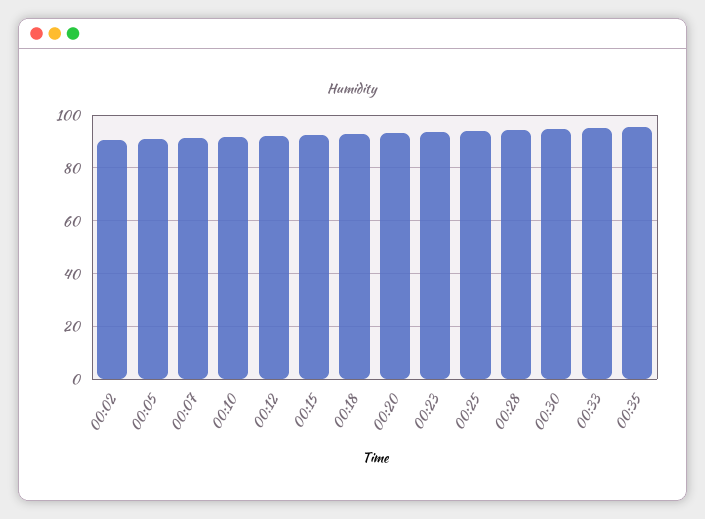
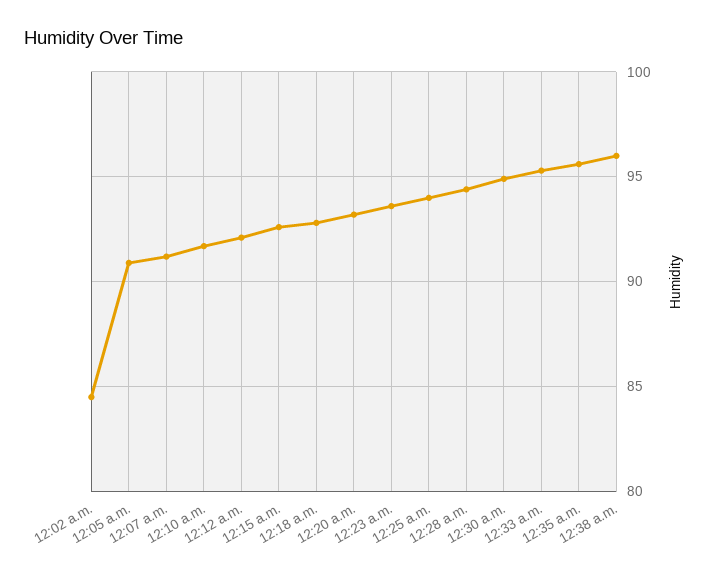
00:02: 90 -> 84.5
12:38 a.m.: none -> 96

